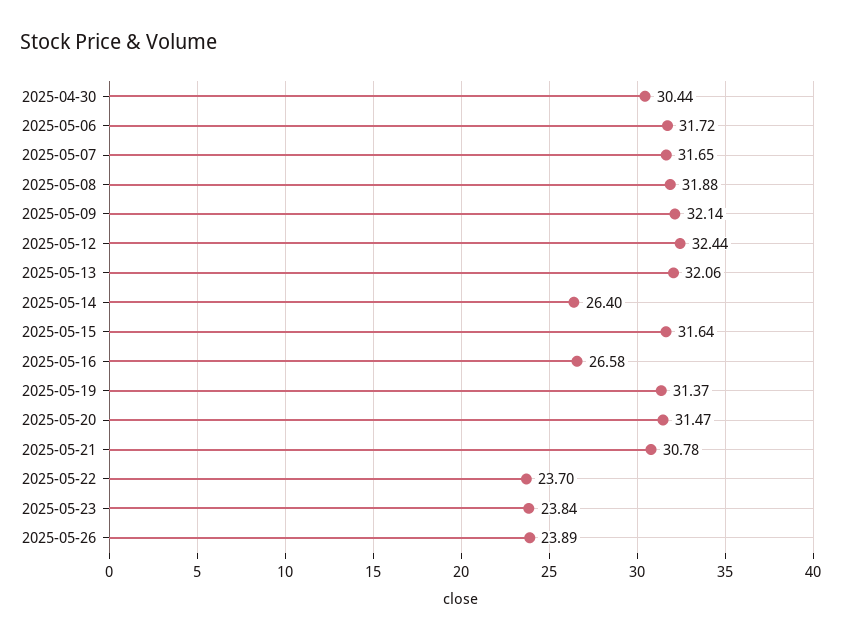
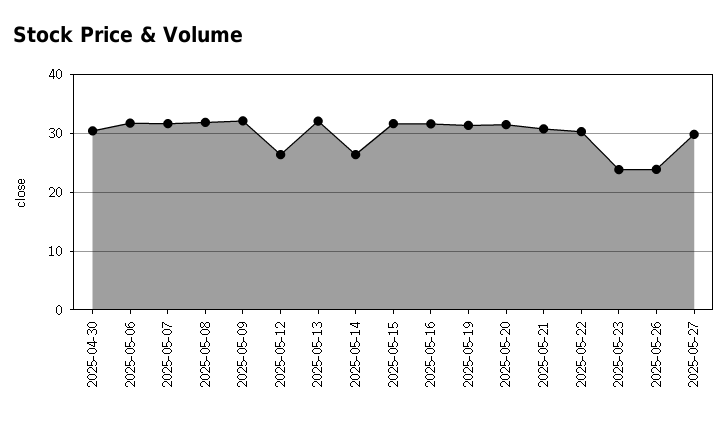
2025-05-12: 32.44 -> 26
2025-05-16: 26.58 -> 32
2025-05-22: 23.7 -> 30
2025-05-27: none -> 30

